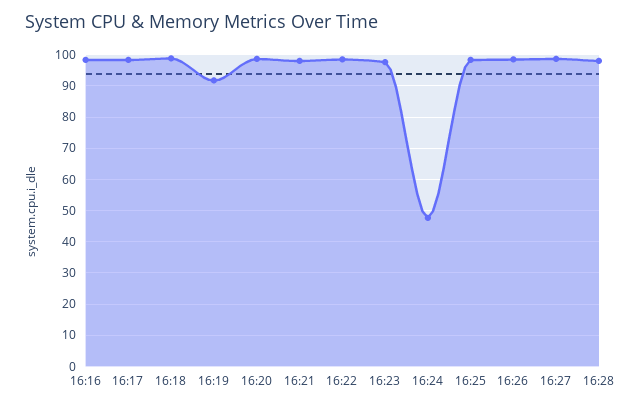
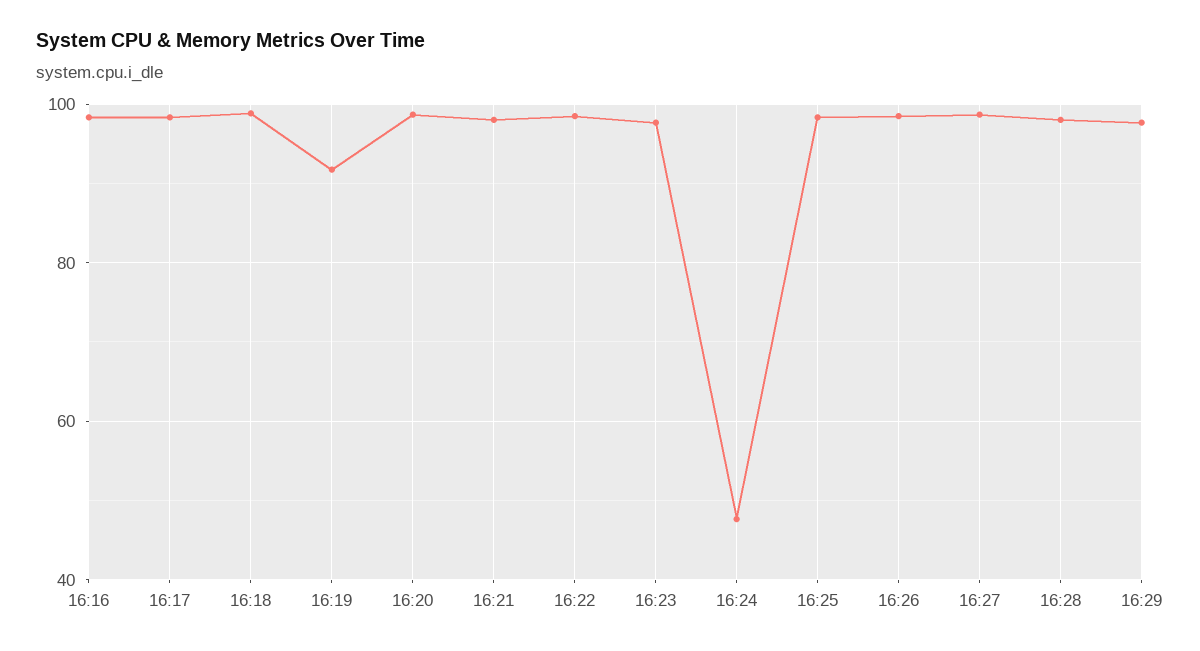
16:29: none -> 98

